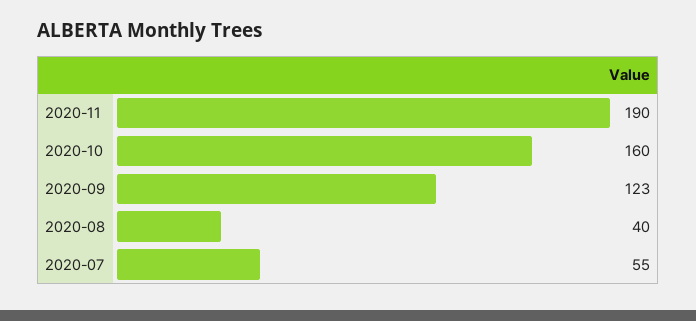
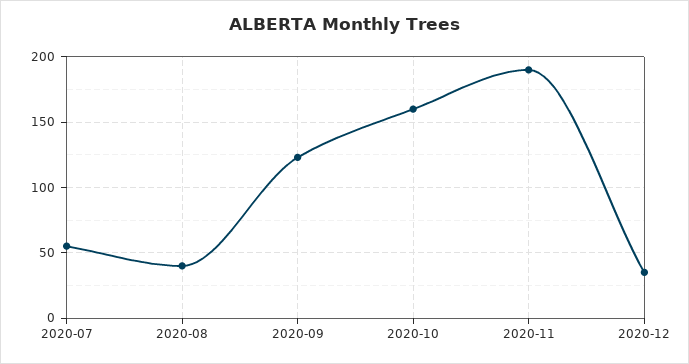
2020-12: none -> 35

